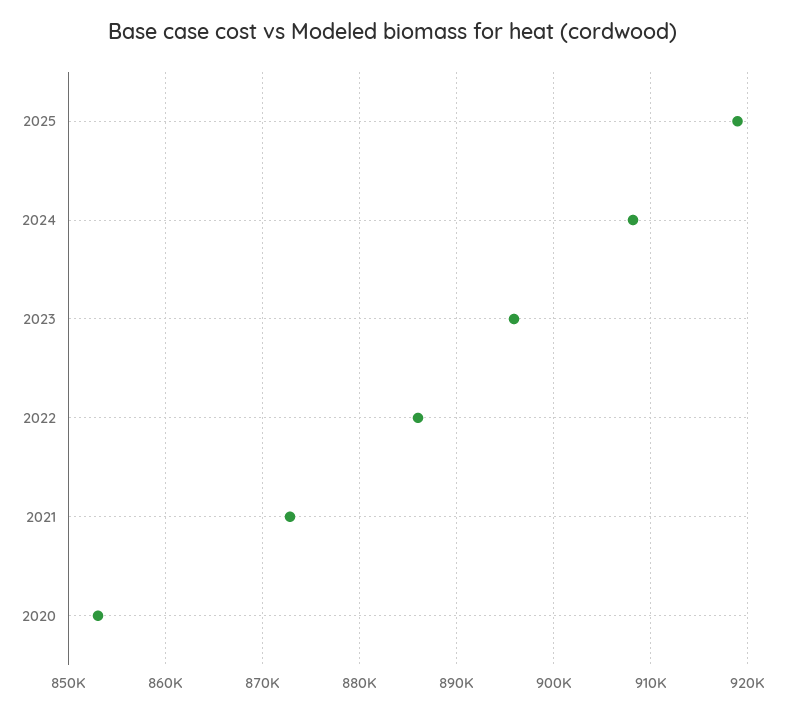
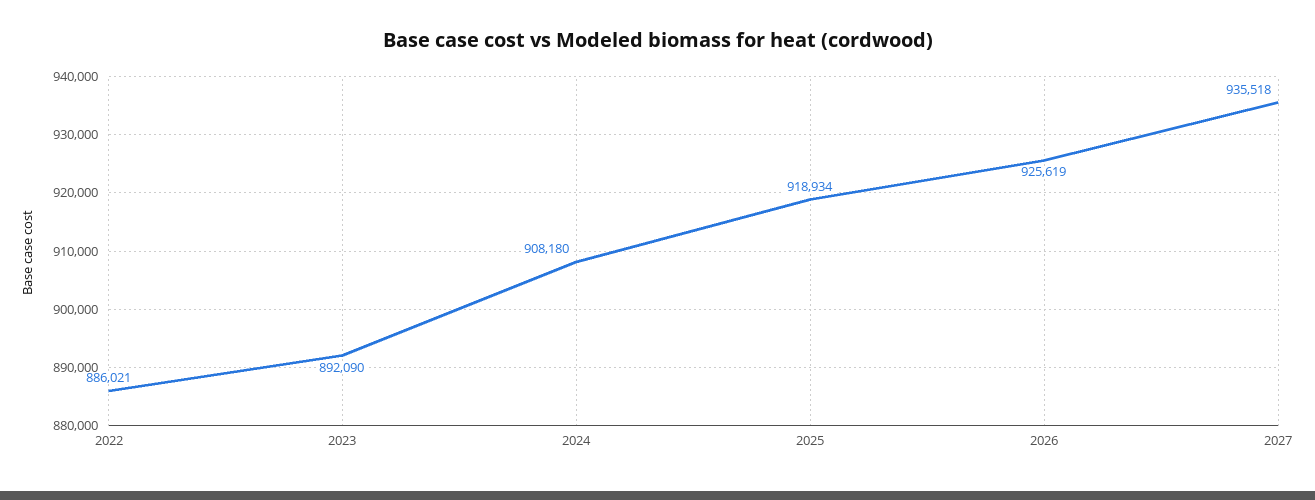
2023: 896000 -> 892090
2021: 873000 -> none
2020: 853000 -> none
2026: none -> 925619
2027: none -> 935518

